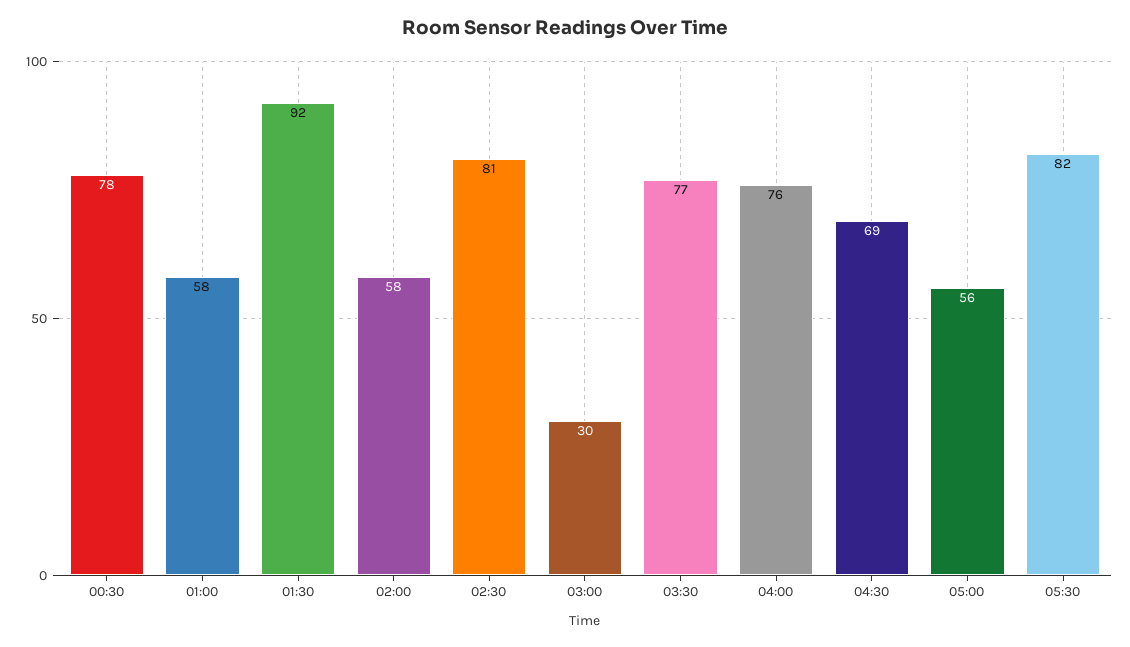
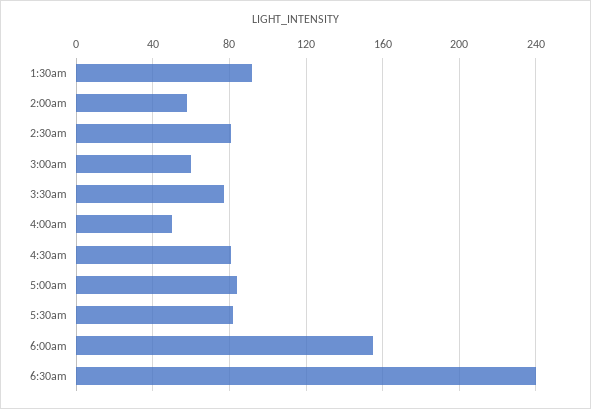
00:30: 78 -> none
01:00: 58 -> none
03:00: 30 -> 60
04:00: 76 -> 50
04:30: 69 -> 80
05:00: 56 -> 85
6:00am: none -> 155
6:30am: none -> 240

